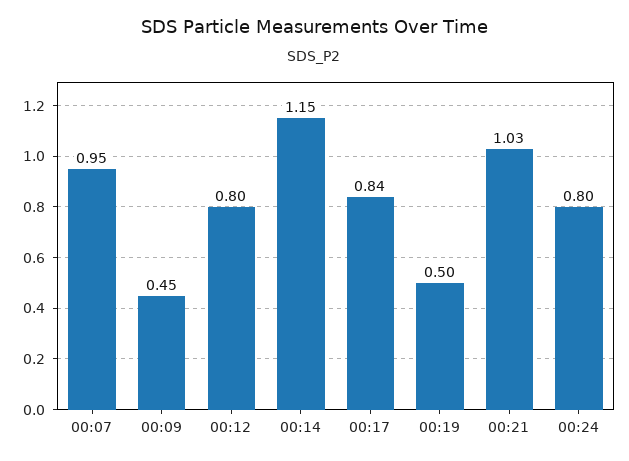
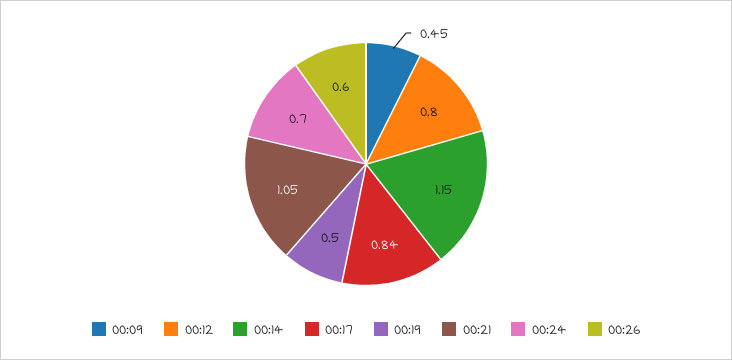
00:07: 0.95 -> none
00:21: 1.03 -> 1.05
00:24: 0.8 -> 0.7
00:26: none -> 0.6

